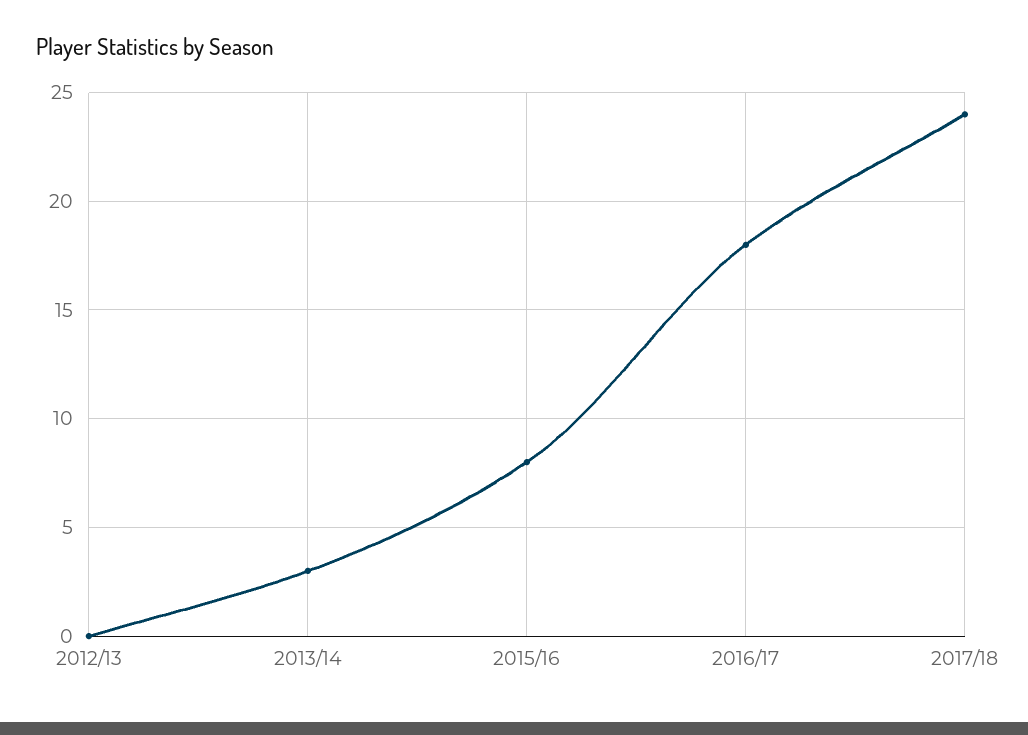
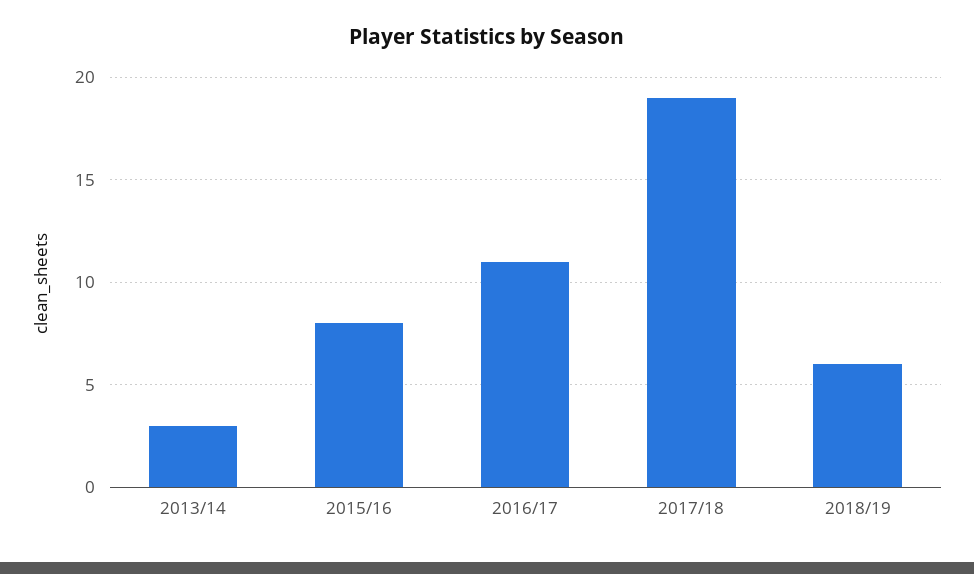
2012/13: 0 -> none
2016/17: 18 -> 11
2017/18: 24 -> 19
2018/19: none -> 6

